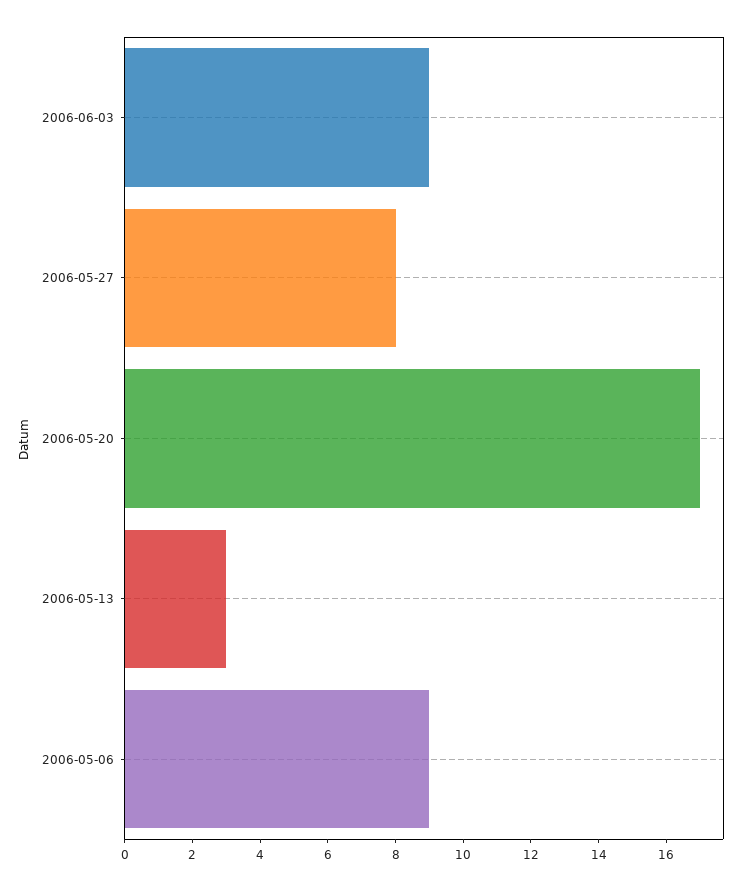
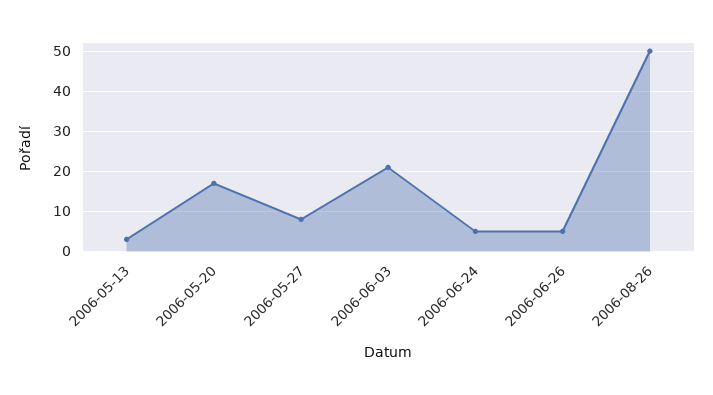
2006-06-03: 9 -> 20
2006-05-06: 9 -> none
2006-06-24: none -> 5
2006-06-26: none -> 5
2006-08-26: none -> 50

